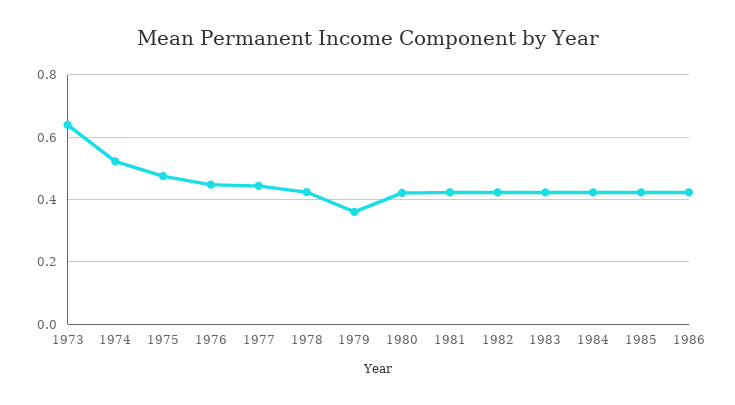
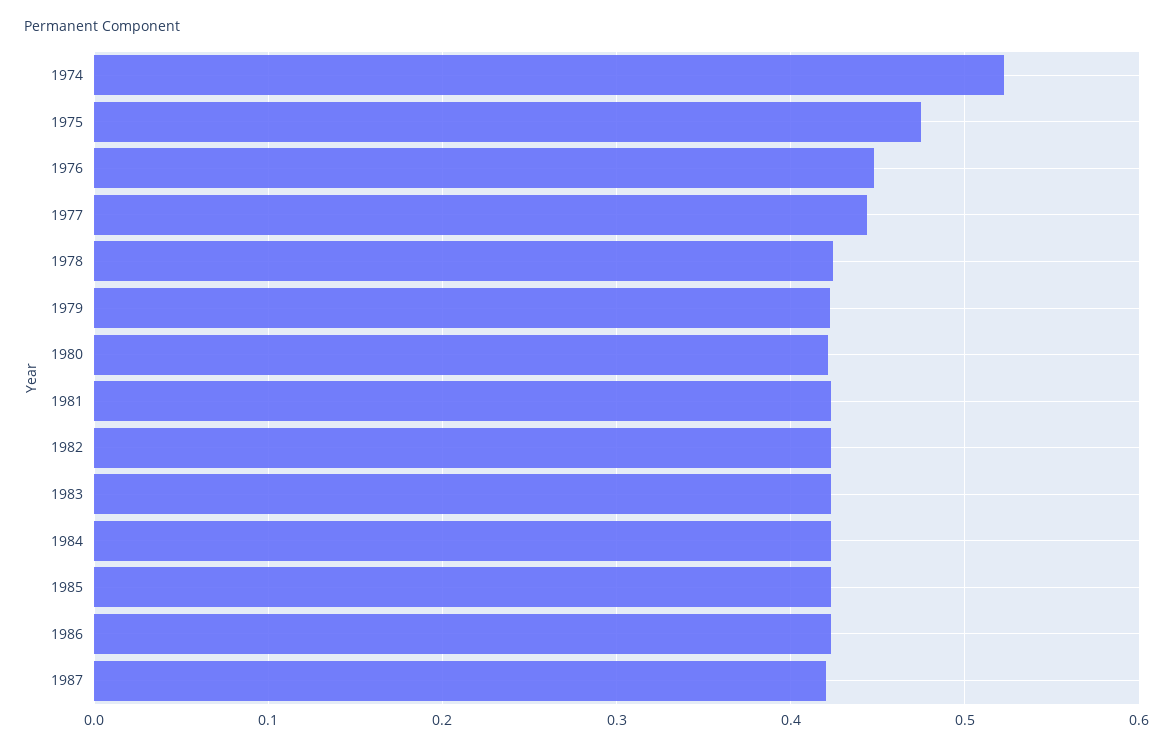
1973: 0.64 -> none
1979: 0.36 -> 0.42
1987: none -> 0.42

